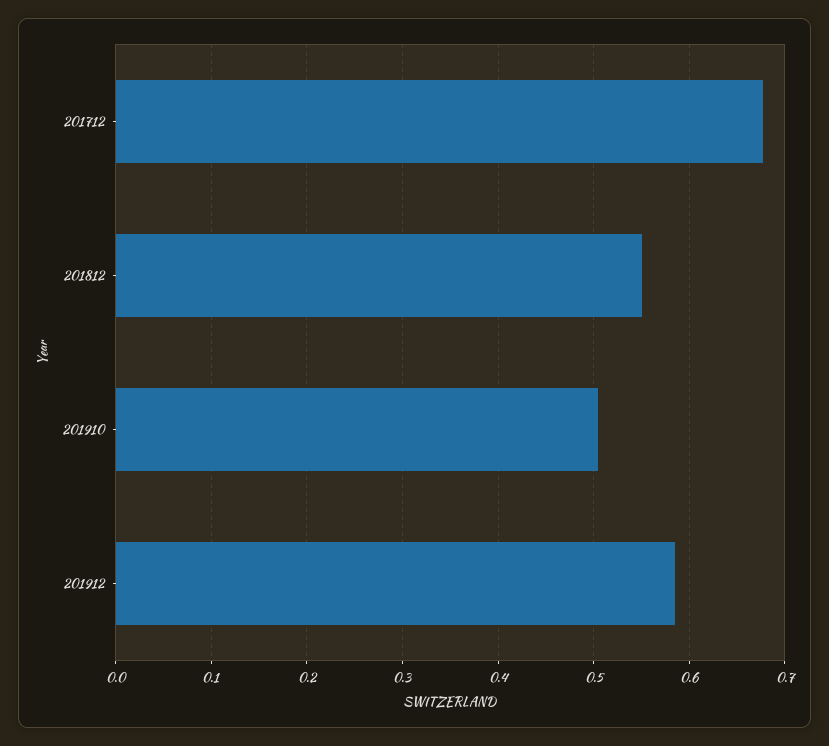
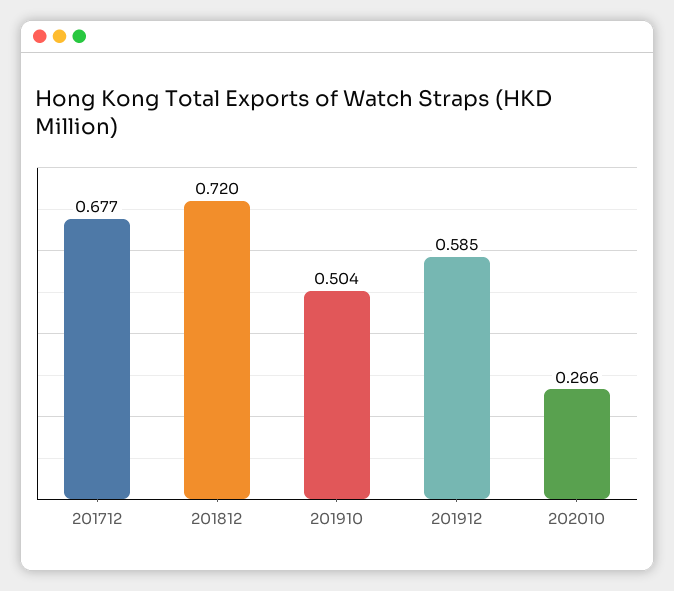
201812: 0.55 -> 0.72
202010: none -> 0.266

